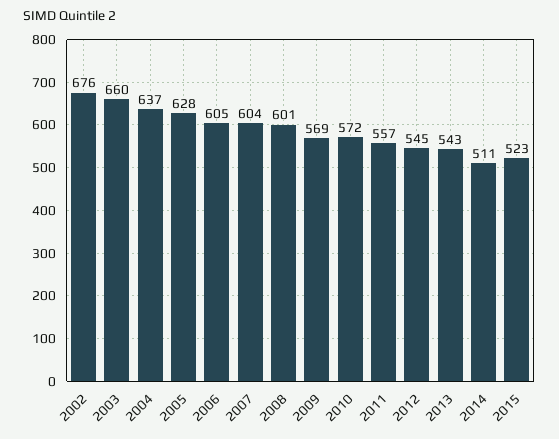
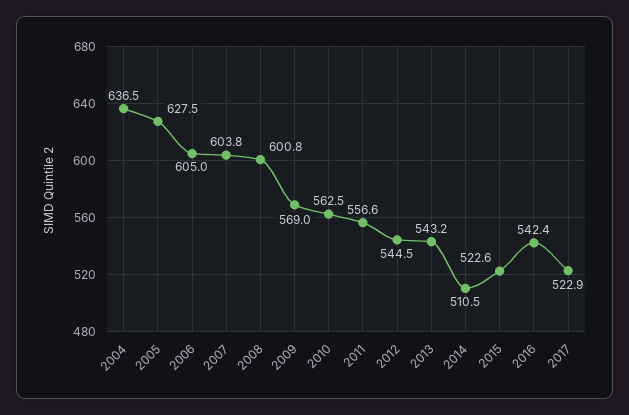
2002: 676 -> none
2003: 660 -> none
2010: 572 -> 562.5
2016: none -> 542.4
2017: none -> 522.9

